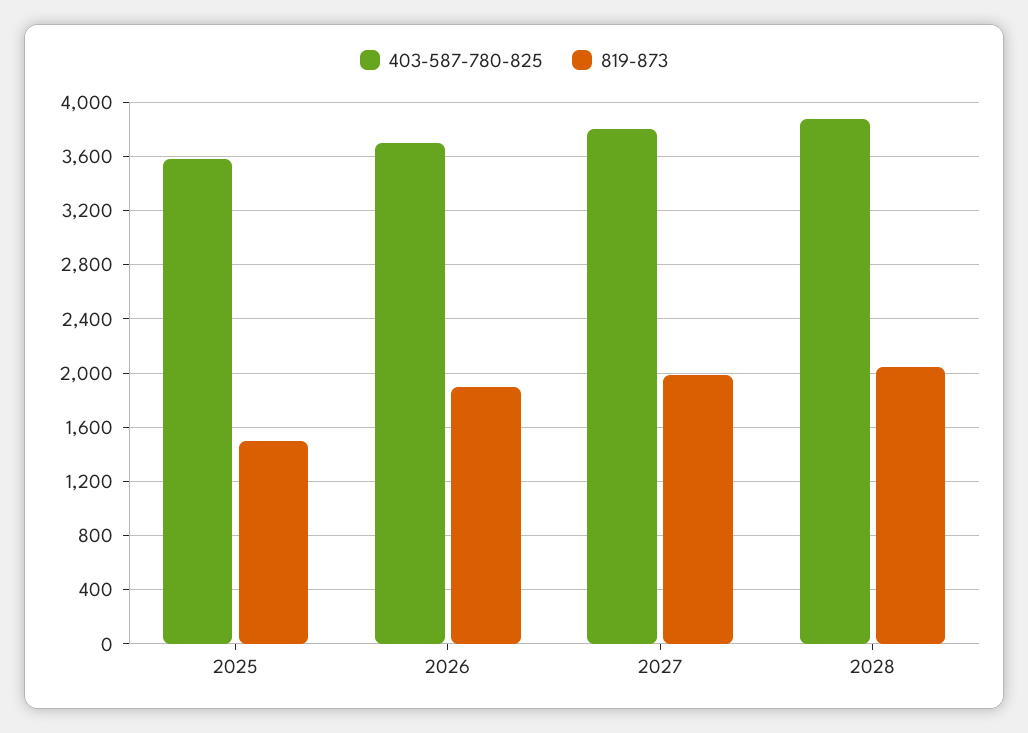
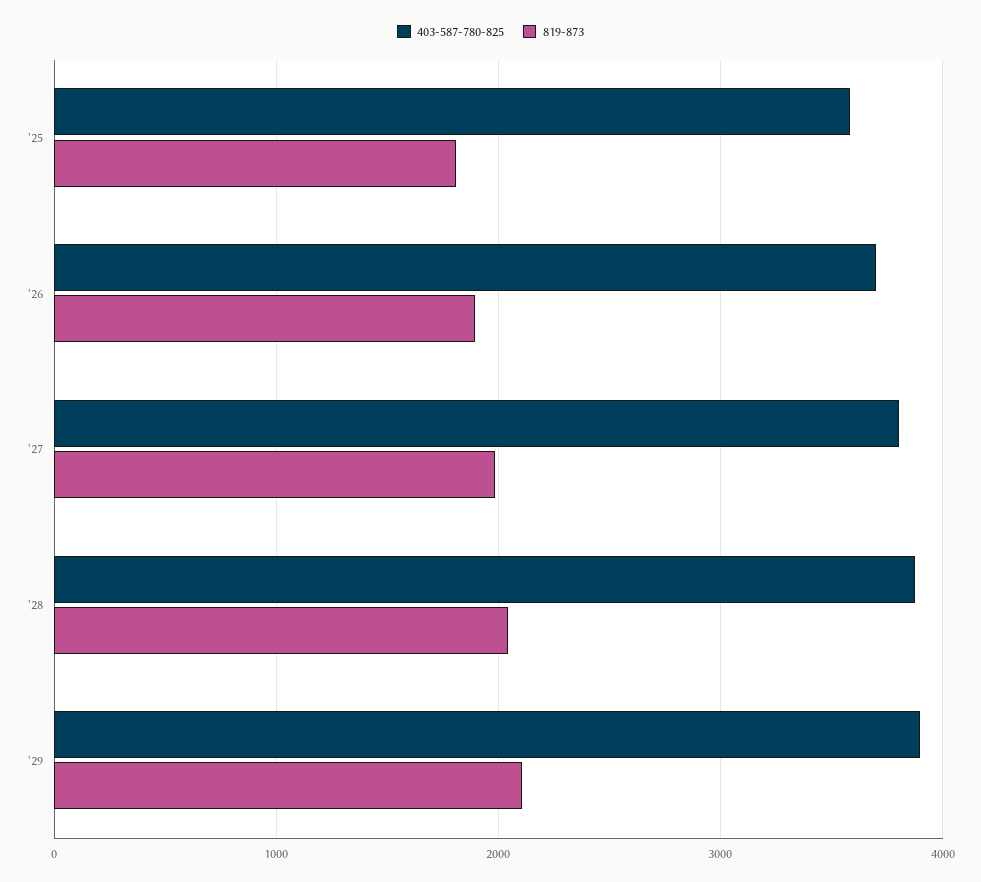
819-873, 2025: 1500 -> 1800
403-587-780-825, '29: none -> 3900
819-873, '29: none -> 2100

